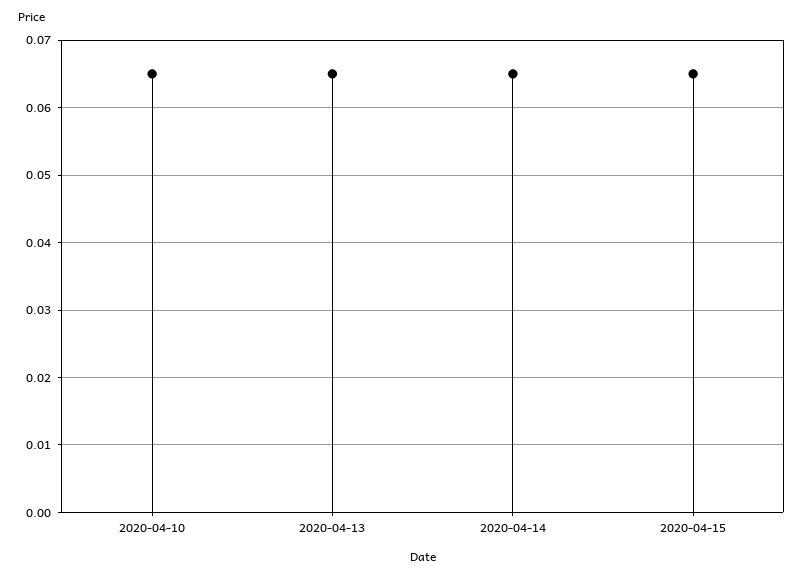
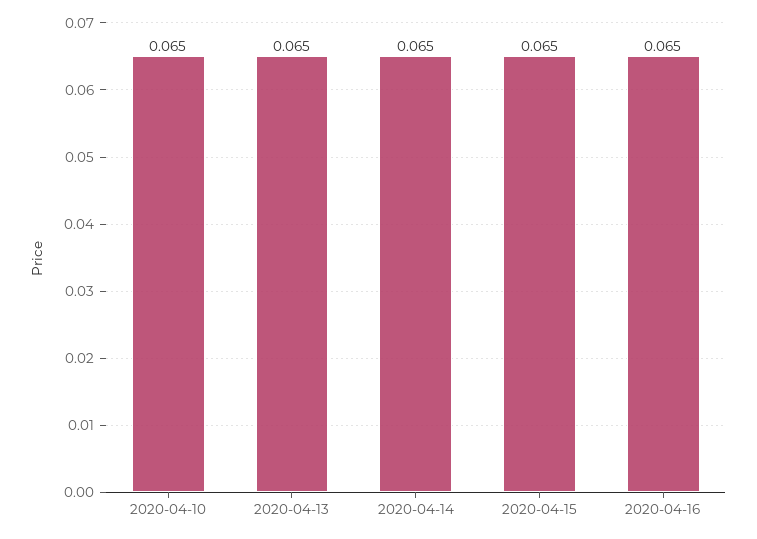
2020-04-16: none -> 0.065

